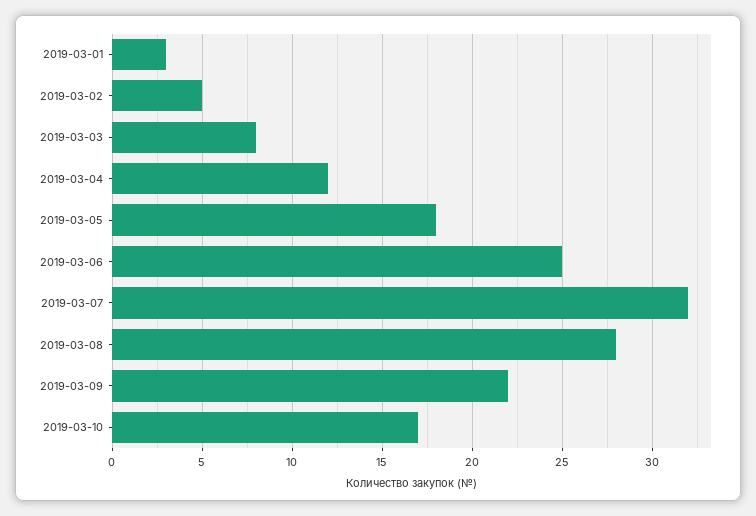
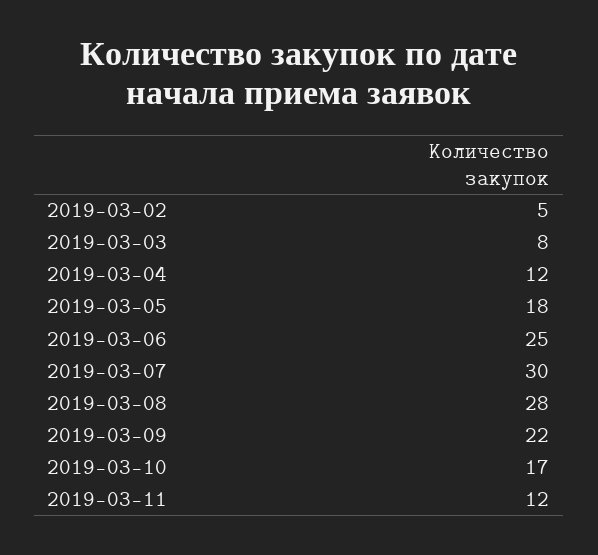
2019-03-01: 3 -> none
2019-03-07: 32 -> 30
2019-03-11: none -> 12

